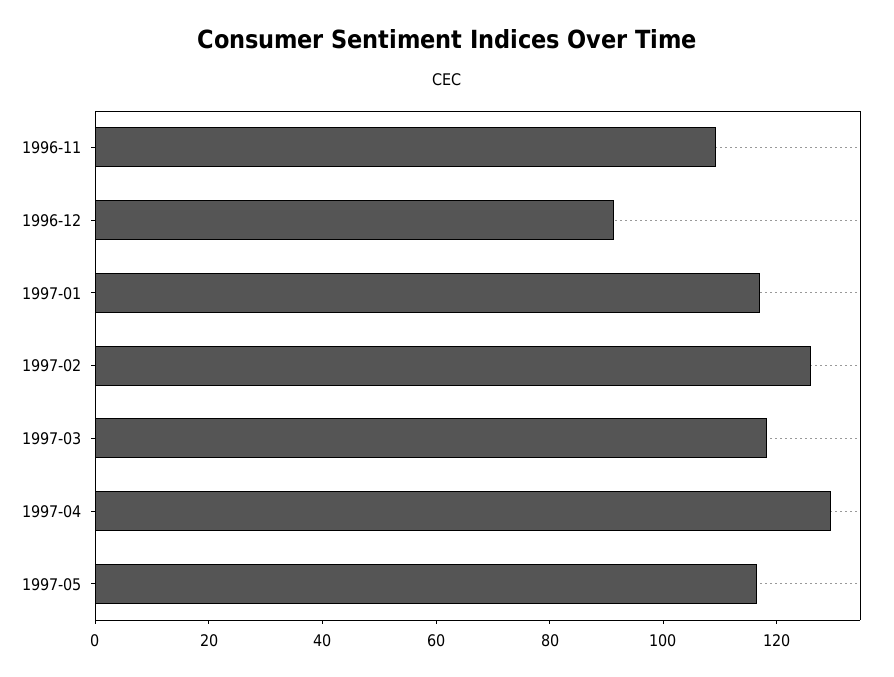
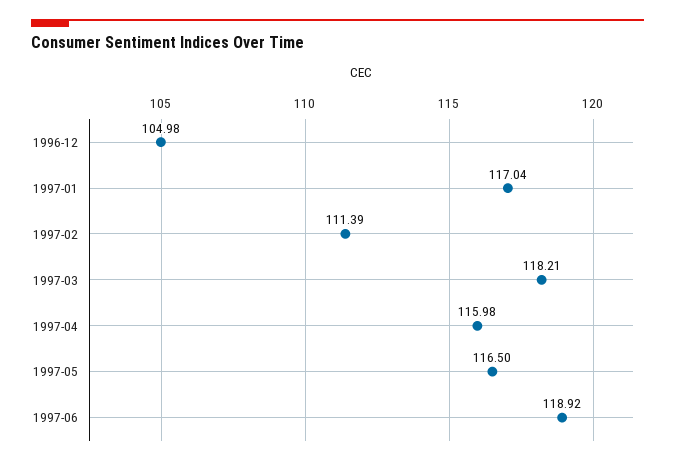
1996-11: 110 -> none
1996-12: 90 -> 104.98
1997-02: 125 -> 111.39
1997-04: 130 -> 115.98
1997-06: none -> 118.92

